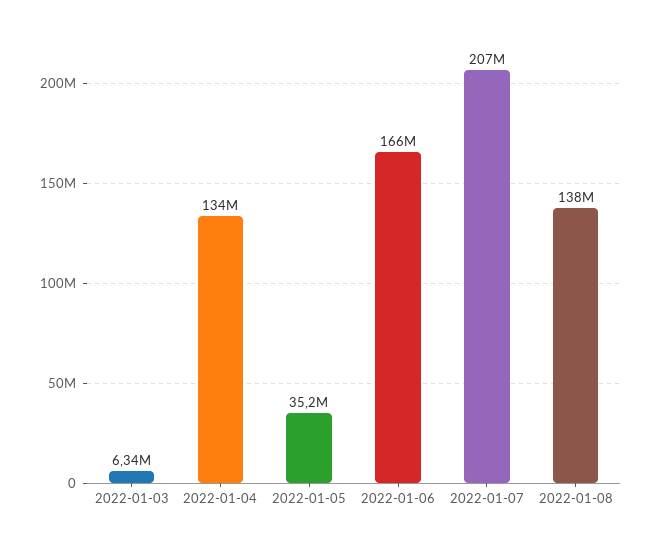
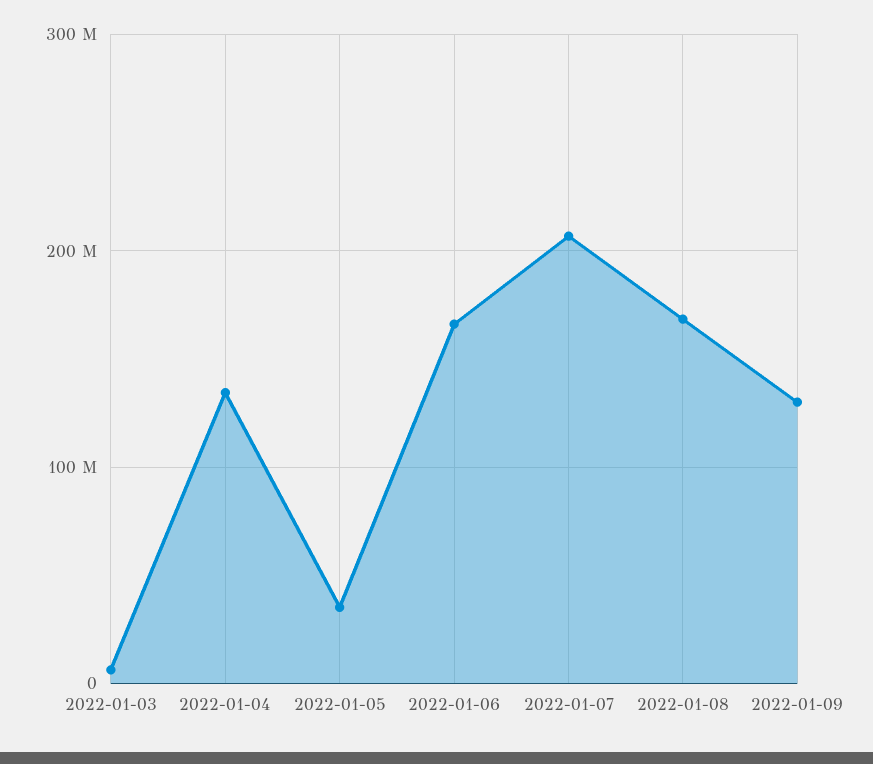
2022-01-08: 138000000 -> 170000000
2022-01-09: none -> 130000000

